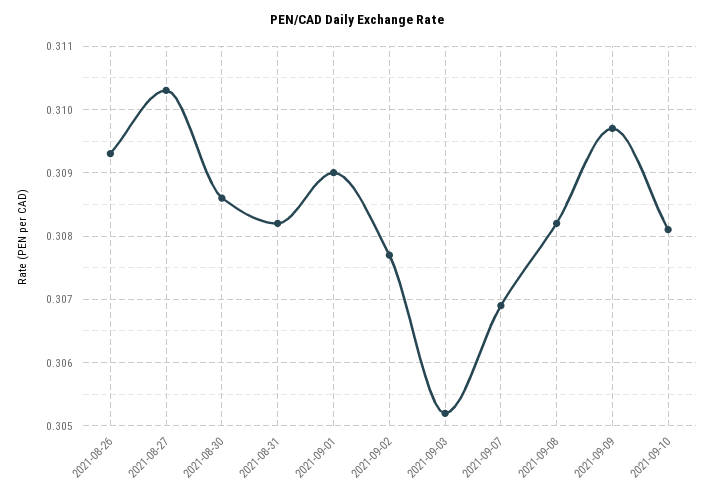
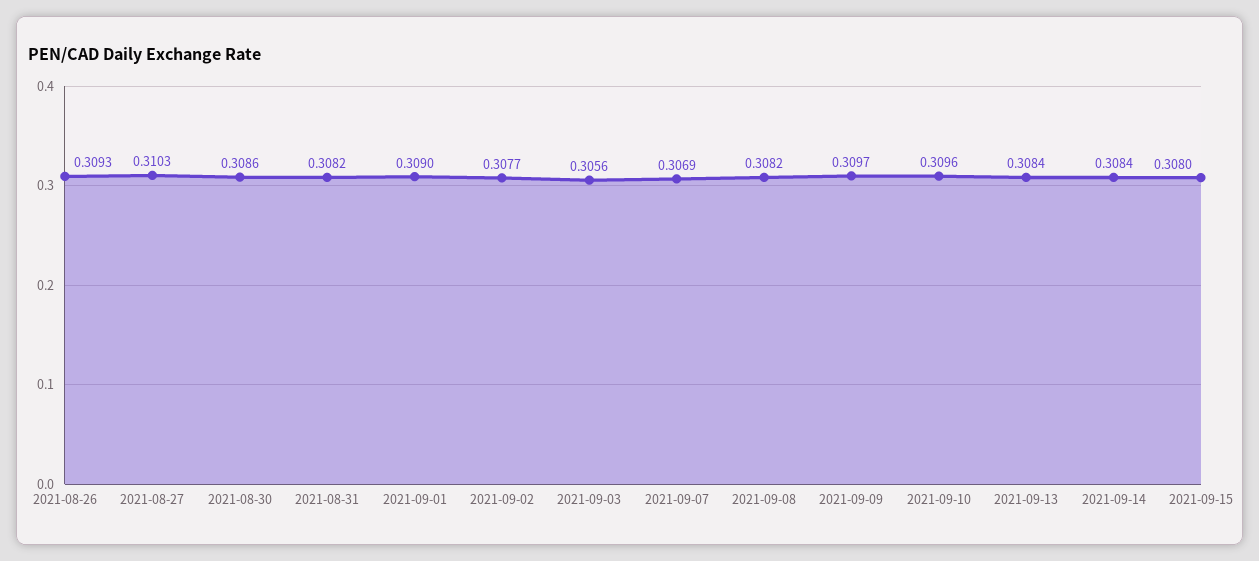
2021-09-03: 0.3052 -> 0.3056
2021-09-10: 0.3081 -> 0.3096
2021-09-13: none -> 0.3084
2021-09-14: none -> 0.3084
2021-09-15: none -> 0.308

